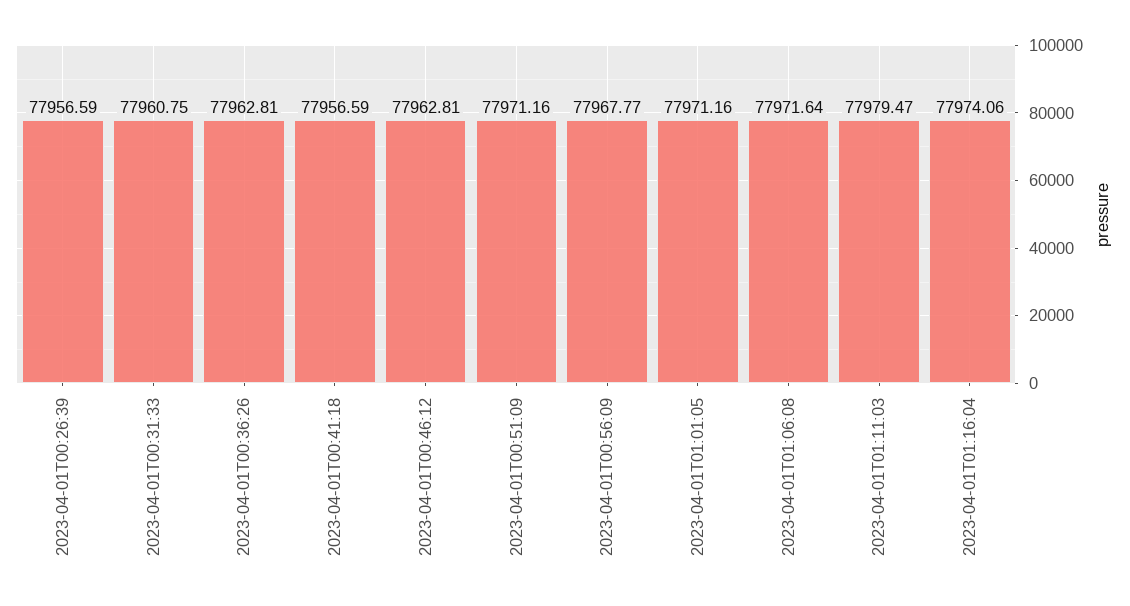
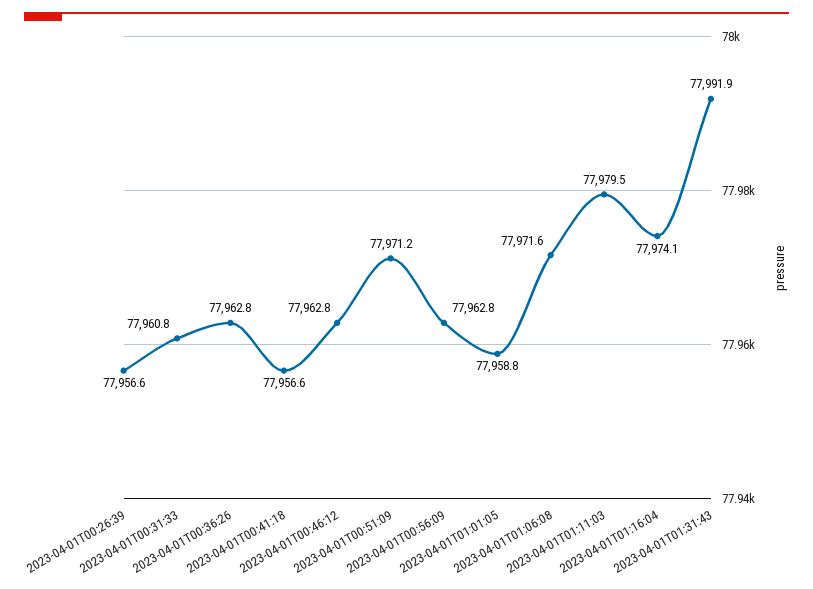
2023-04-01T00:56:09: 77967.77 -> 77962.8
2023-04-01T01:01:05: 77971.16 -> 77958.8
2023-04-01T01:31:43: none -> 77991.9

